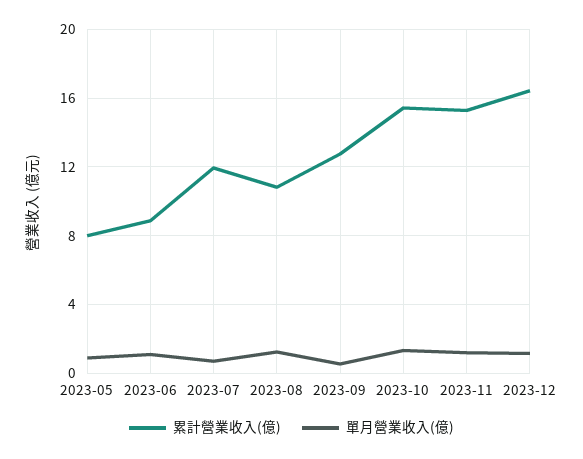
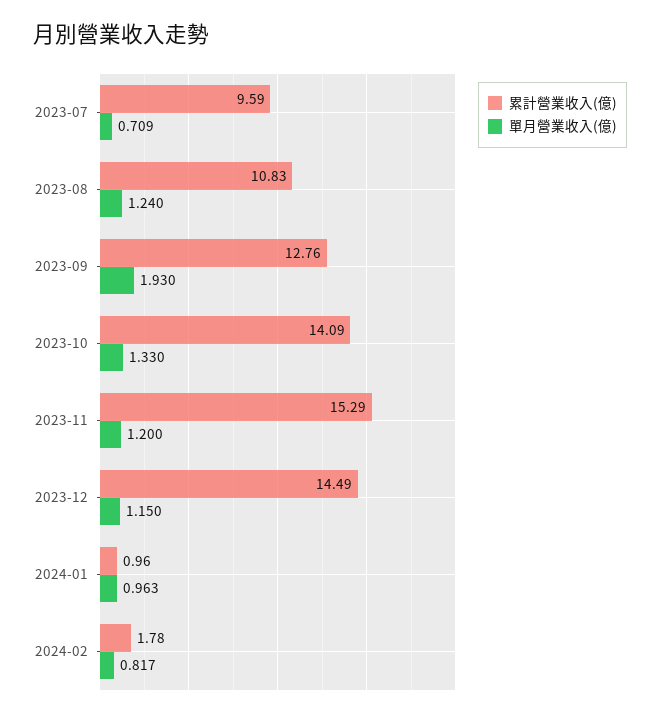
累計營業收入(億), 2023-05: 8 -> none
單月營業收入(億), 2023-05: 1 -> none
累計營業收入(億), 2023-06: 9 -> none
單月營業收入(億), 2023-06: 1 -> none
累計營業收入(億), 2023-07: 12 -> 9.59
單月營業收入(億), 2023-09: 0.5 -> 1.93
累計營業收入(億), 2023-10: 15.5 -> 14.09
累計營業收入(億), 2023-12: 16.5 -> 14.49
累計營業收入(億), 2024-01: none -> 0.96
單月營業收入(億), 2024-01: none -> 0.963
累計營業收入(億), 2024-02: none -> 1.78
單月營業收入(億), 2024-02: none -> 0.817

